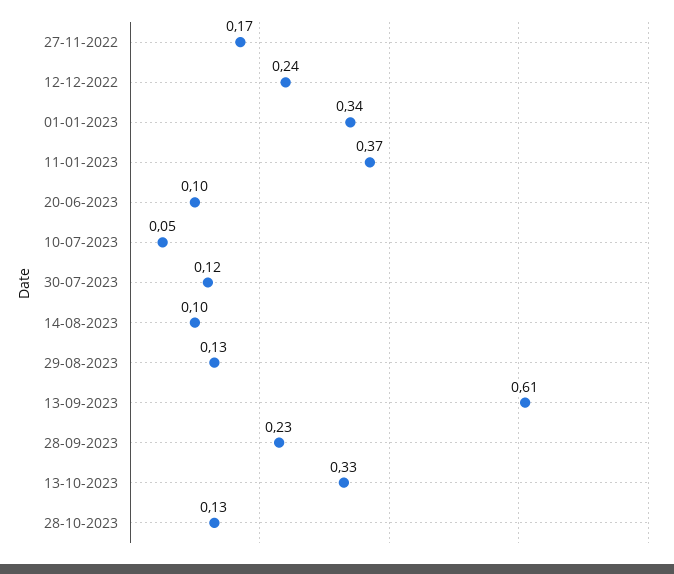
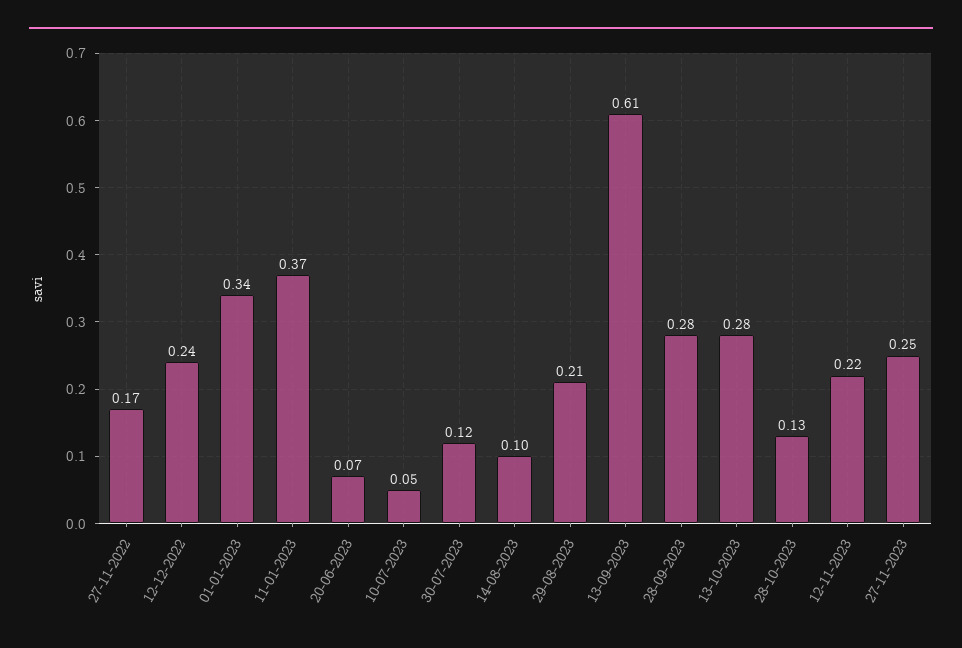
20-06-2023: 0.1 -> 0.07
29-08-2023: 0.13 -> 0.21
28-09-2023: 0.23 -> 0.28
13-10-2023: 0.33 -> 0.28
12-11-2023: none -> 0.22
27-11-2023: none -> 0.25

